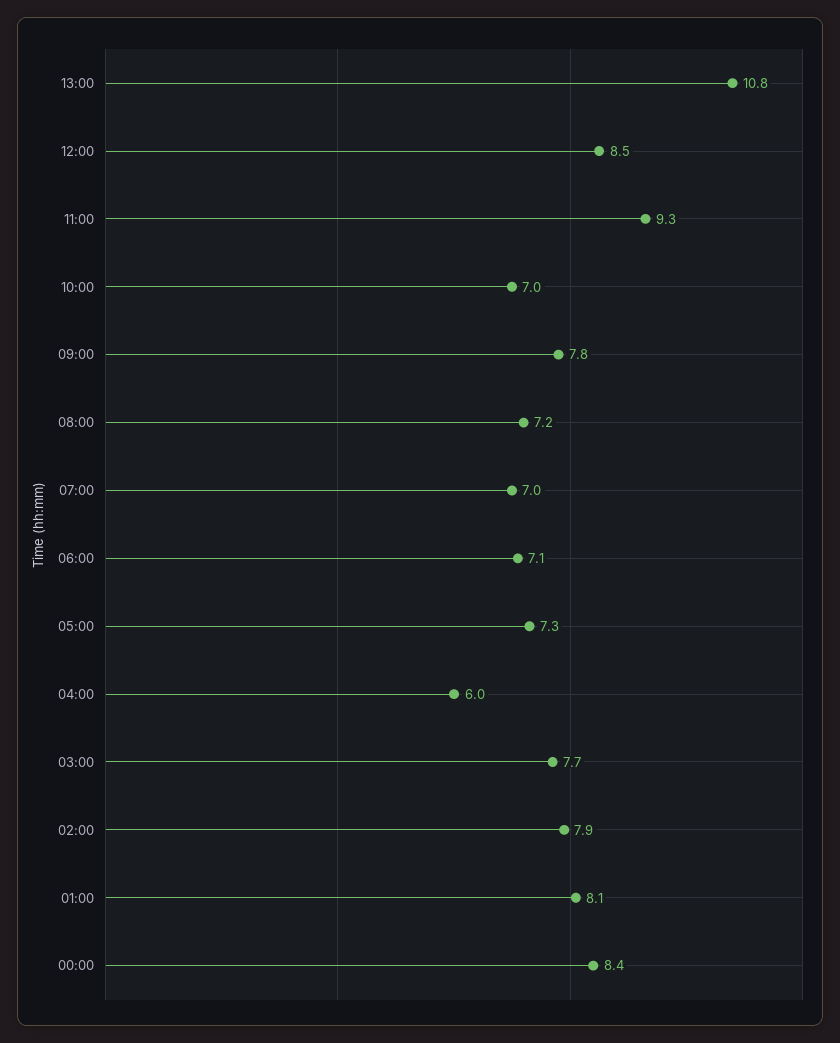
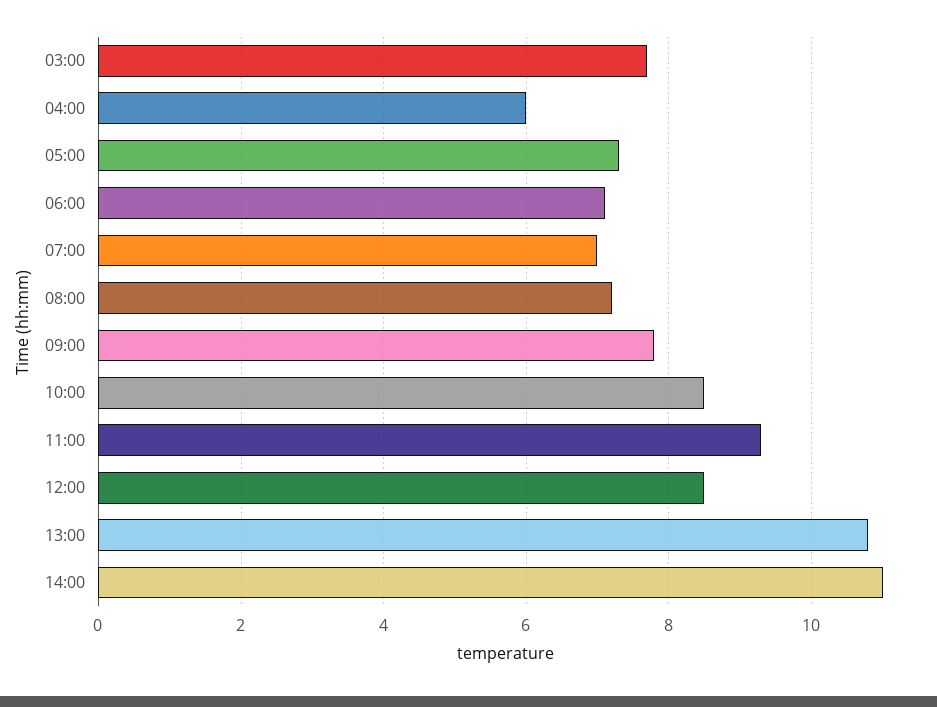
10:00: 7 -> 8.5
02:00: 7.9 -> none
01:00: 8.1 -> none
00:00: 8.4 -> none
14:00: none -> 11

